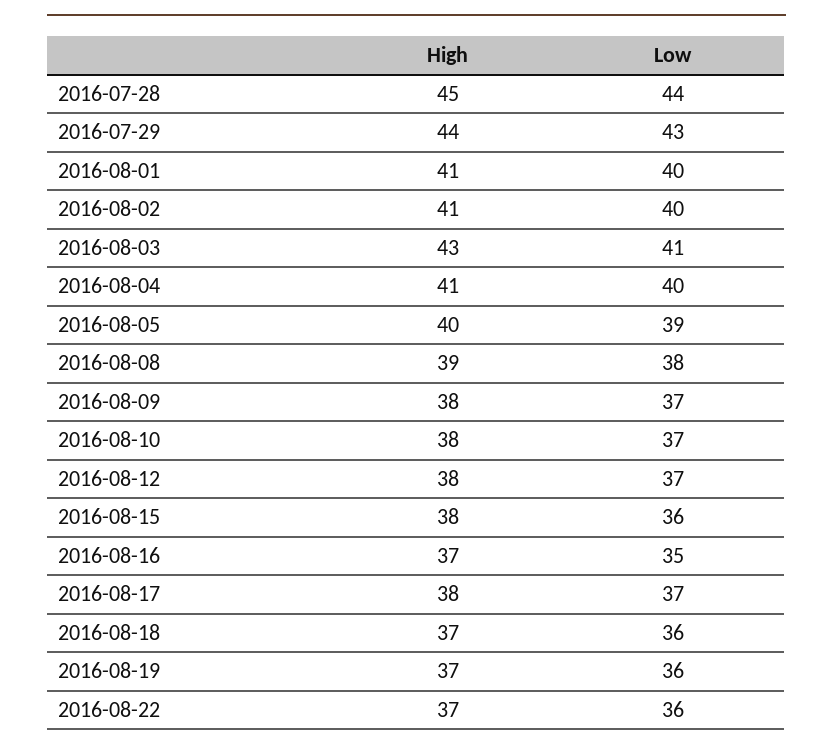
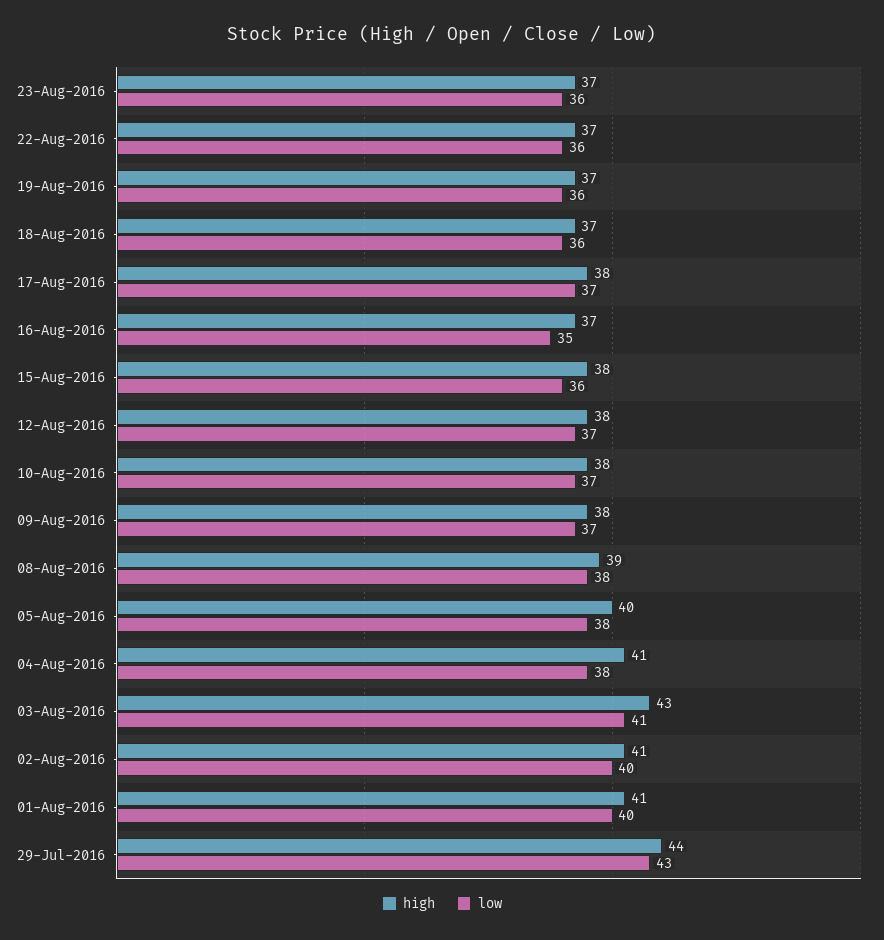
High, 2016-07-28: 45 -> none
Low, 2016-07-28: 44 -> none
Low, 2016-08-04: 40 -> 38
Low, 2016-08-05: 39 -> 38
High, 23-Aug-2016: none -> 37
Low, 23-Aug-2016: none -> 36

